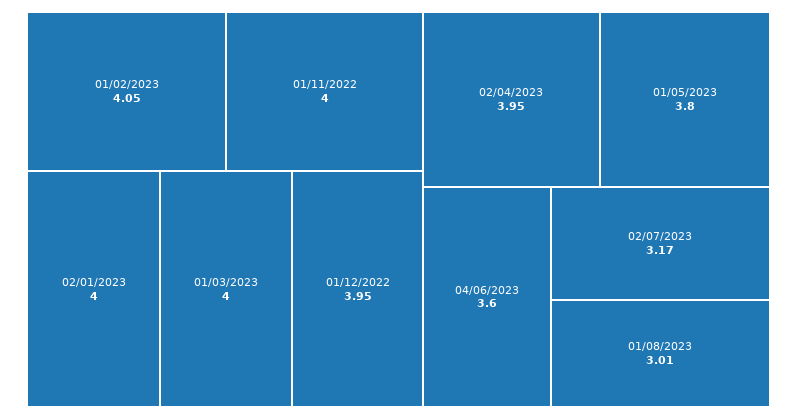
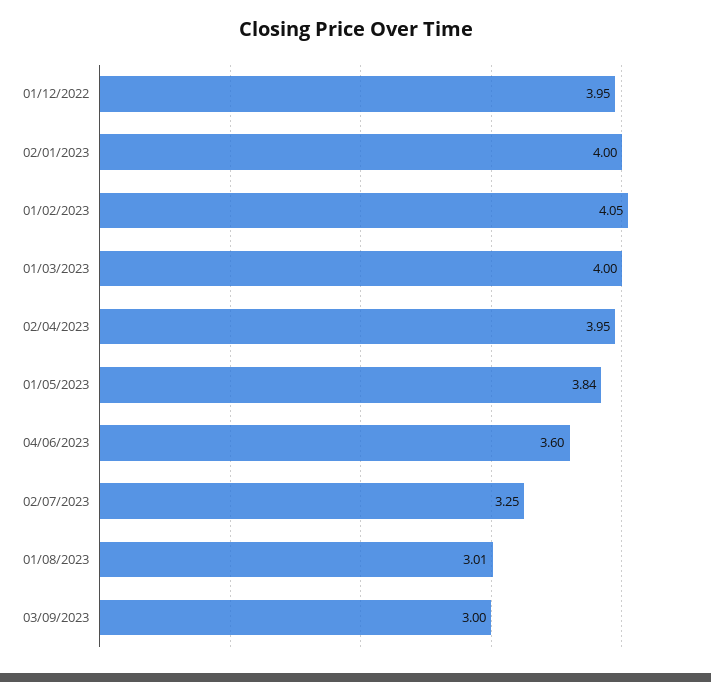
01/11/2022: 4 -> none
01/05/2023: 3.8 -> 3.84
02/07/2023: 3.17 -> 3.25
03/09/2023: none -> 3

